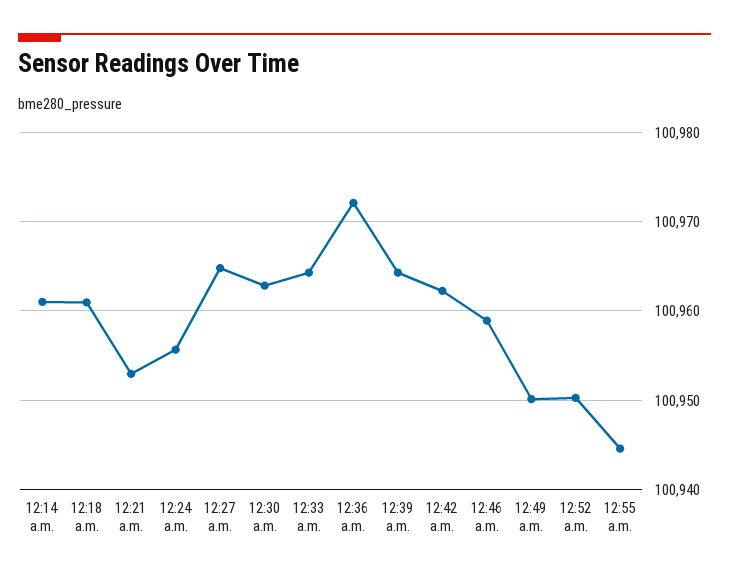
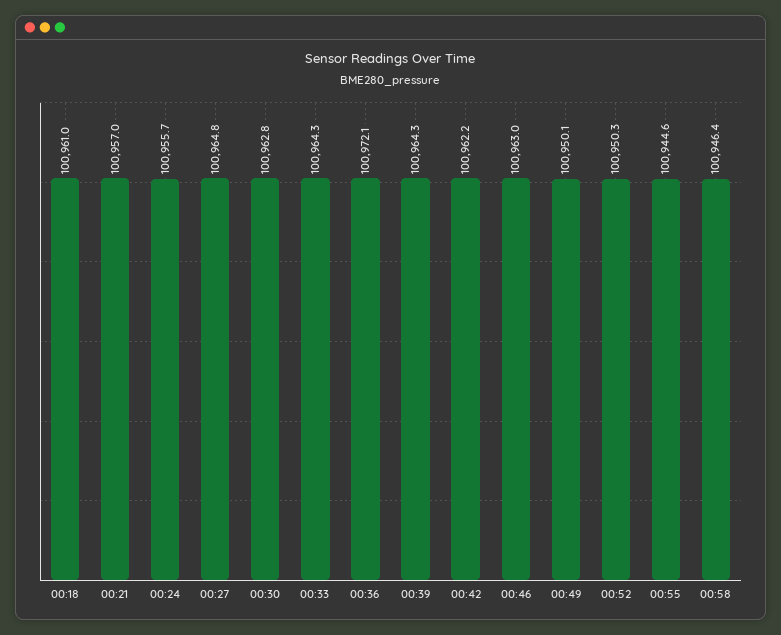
12:14 a.m.: 100961 -> none
12:21 a.m.: 100953 -> 100957
12:46 a.m.: 100959 -> 100963
00:58: none -> 100946.4

